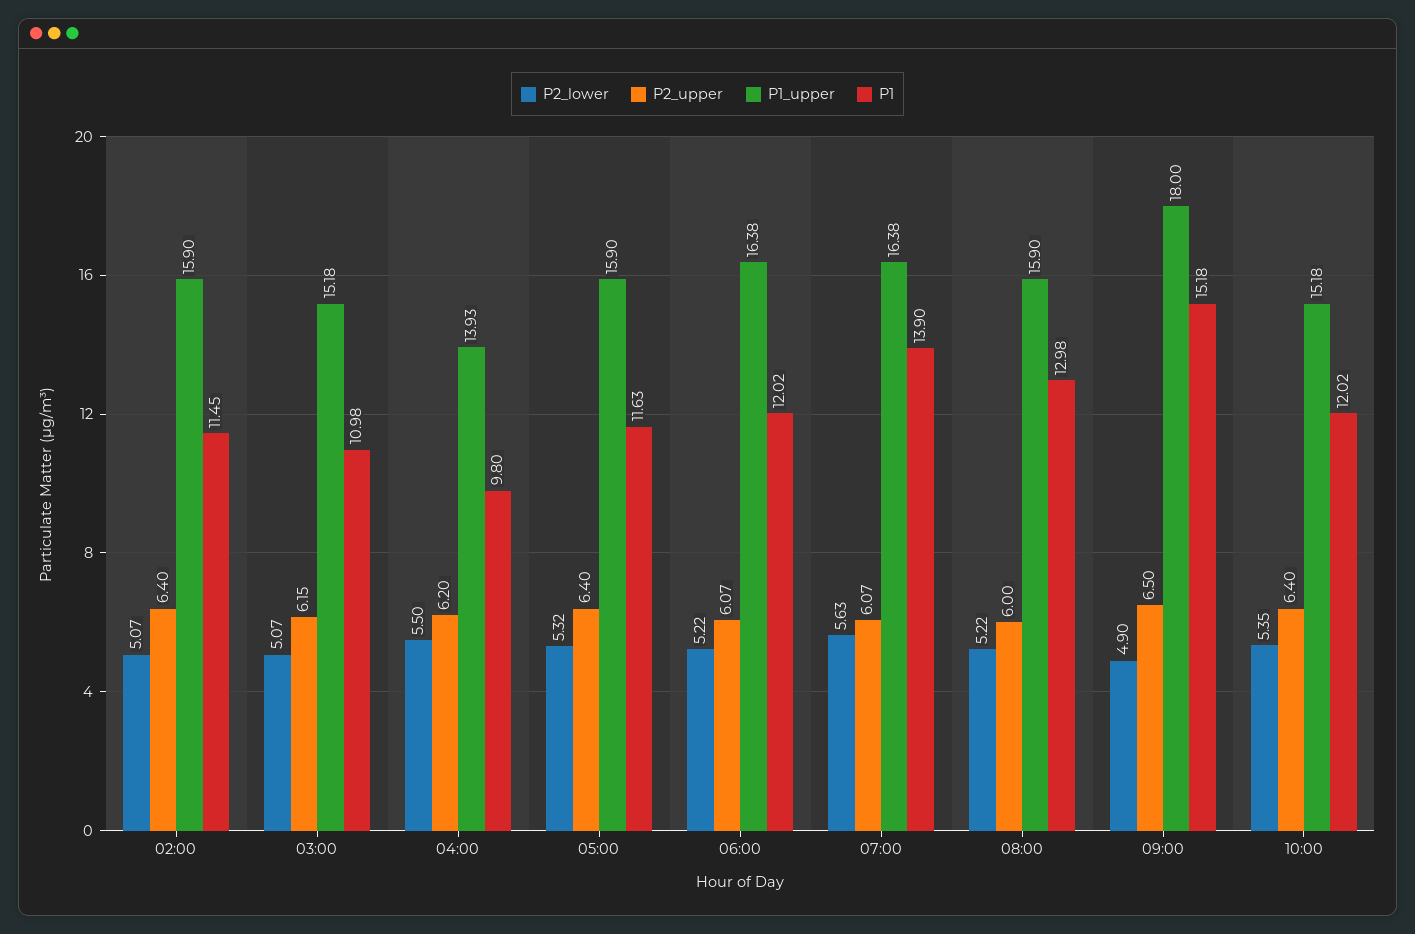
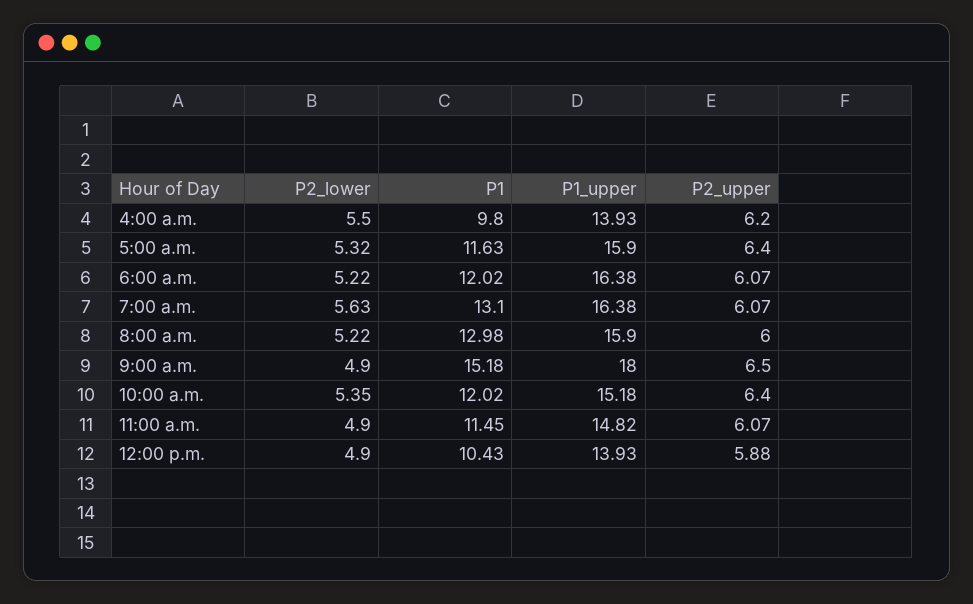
P2_lower, 02:00: 5.07 -> none
P2_upper, 02:00: 6.4 -> none
P1_upper, 02:00: 15.9 -> none
P1, 02:00: 11.45 -> none
P2_lower, 03:00: 5.07 -> none
P2_upper, 03:00: 6.15 -> none
P1_upper, 03:00: 15.18 -> none
P1, 03:00: 10.98 -> none
P1, 07:00: 13.9 -> 13.1
P2_lower, 11:00 a.m.: none -> 4.9
P1, 11:00 a.m.: none -> 11.45
P1_upper, 11:00 a.m.: none -> 14.82
P2_upper, 11:00 a.m.: none -> 6.07
P2_lower, 12:00 p.m.: none -> 4.9
P1, 12:00 p.m.: none -> 10.43
P1_upper, 12:00 p.m.: none -> 13.93
P2_upper, 12:00 p.m.: none -> 5.88

